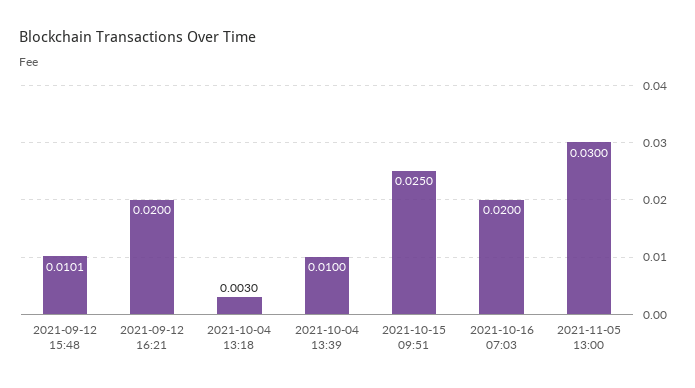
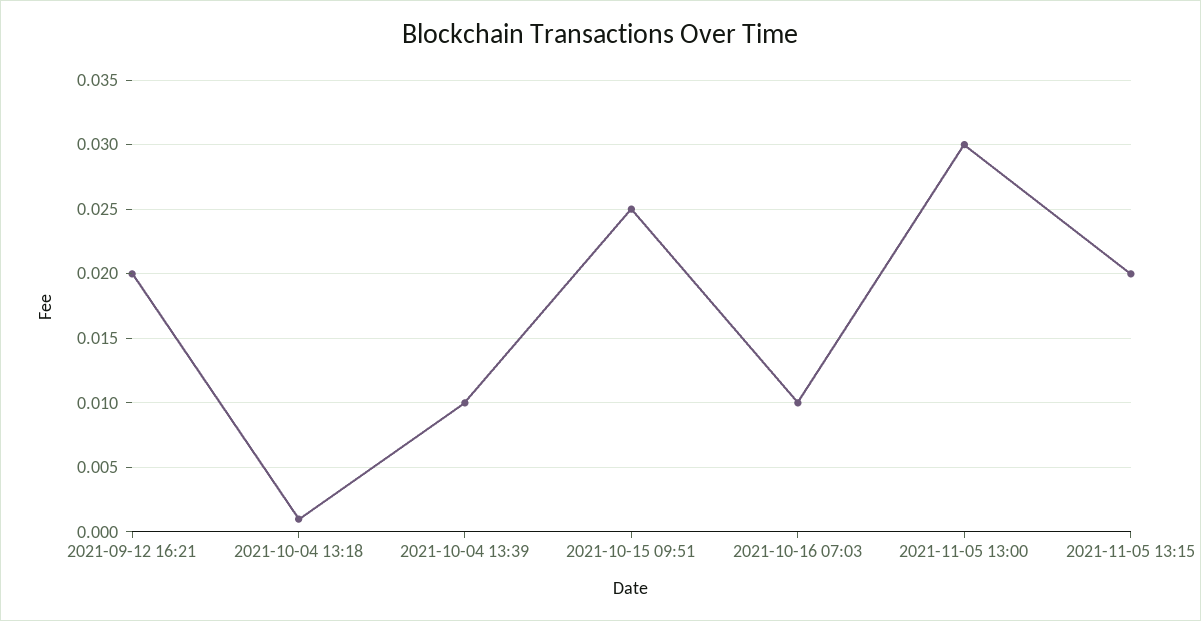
2021-09-12 15:48: 0.0101 -> none
2021-10-04 13:18: 0.003 -> 0.001
2021-10-16 07:03: 0.02 -> 0.01
2021-11-05 13:15: none -> 0.02

